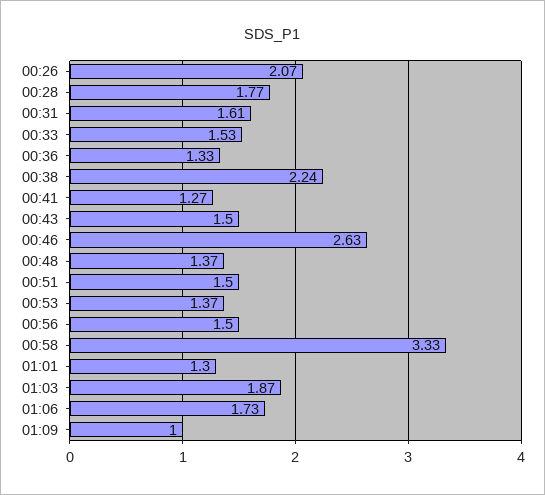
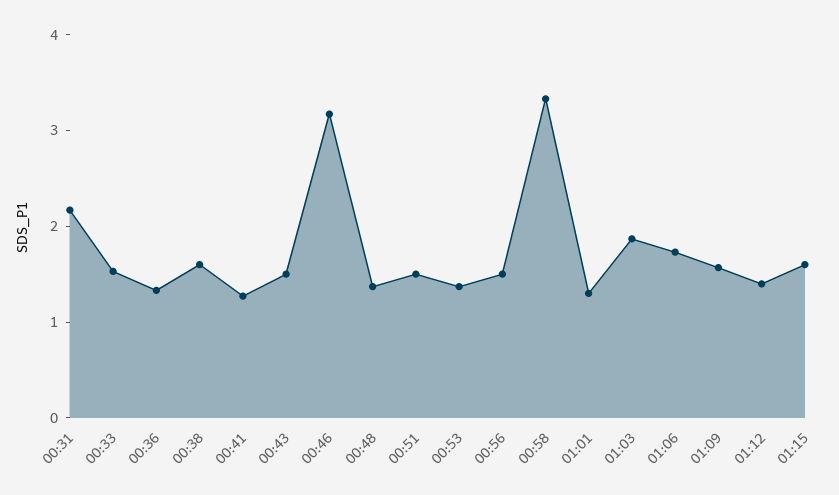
00:26: 2.07 -> none
00:28: 1.77 -> none
00:31: 1.61 -> 2.2
00:38: 2.24 -> 1.6
00:46: 2.63 -> 3.2
01:09: 1 -> 1.6
01:12: none -> 1.4
01:15: none -> 1.6

